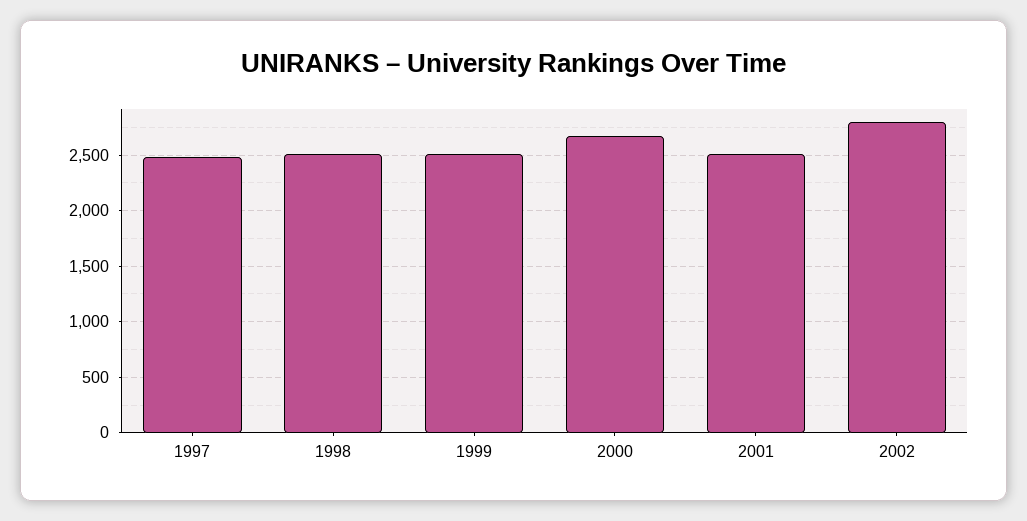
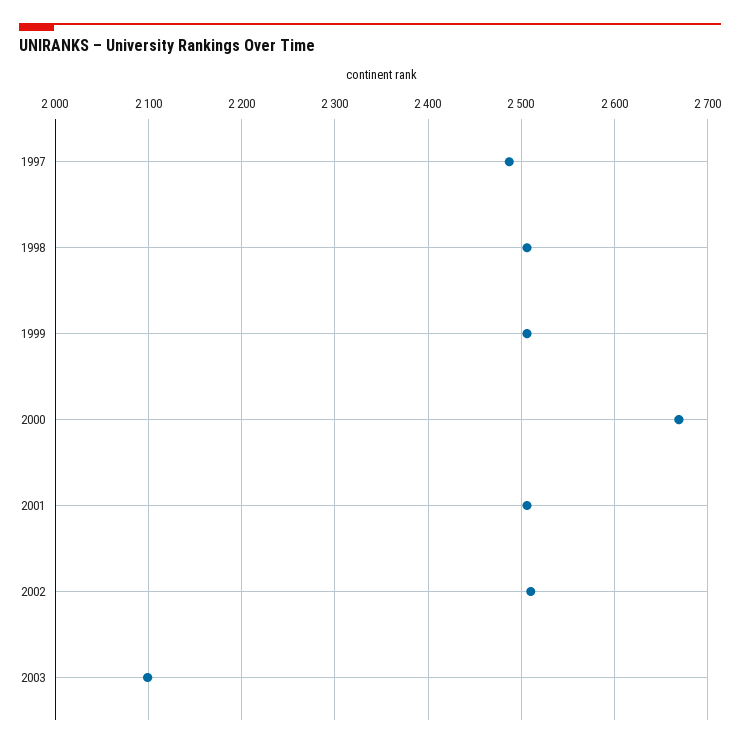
2002: 2800 -> 2510
2003: none -> 2100

